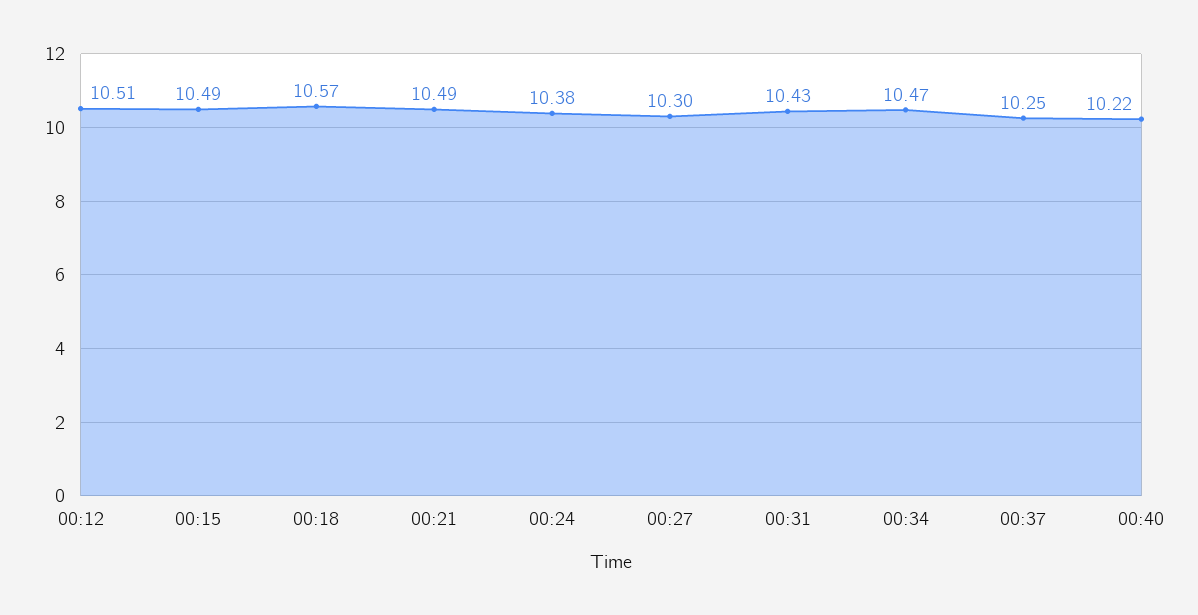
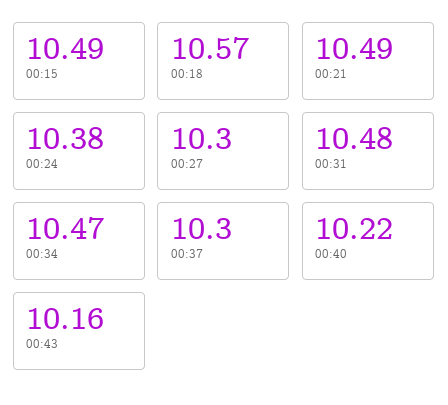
00:12: 10.51 -> none
00:31: 10.43 -> 10.48
00:37: 10.25 -> 10.3
00:43: none -> 10.16

